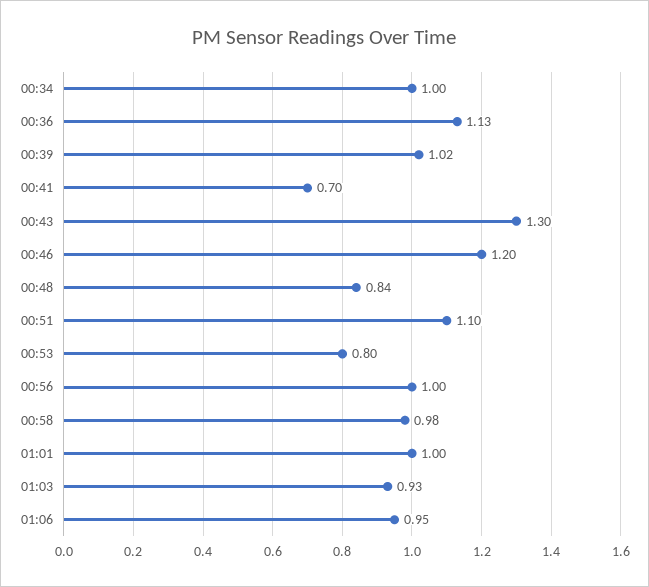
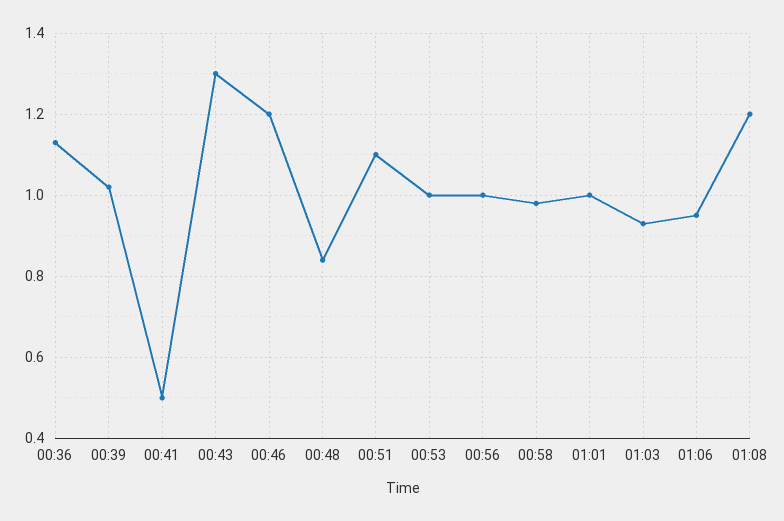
00:34: 1 -> none
00:41: 0.7 -> 0.5
00:53: 0.8 -> 1
01:08: none -> 1.2

